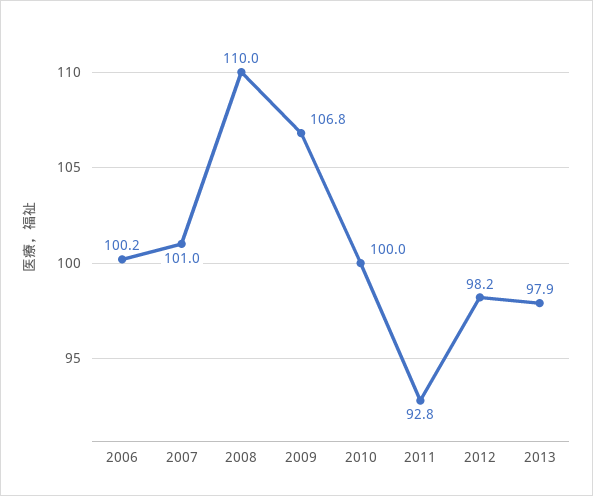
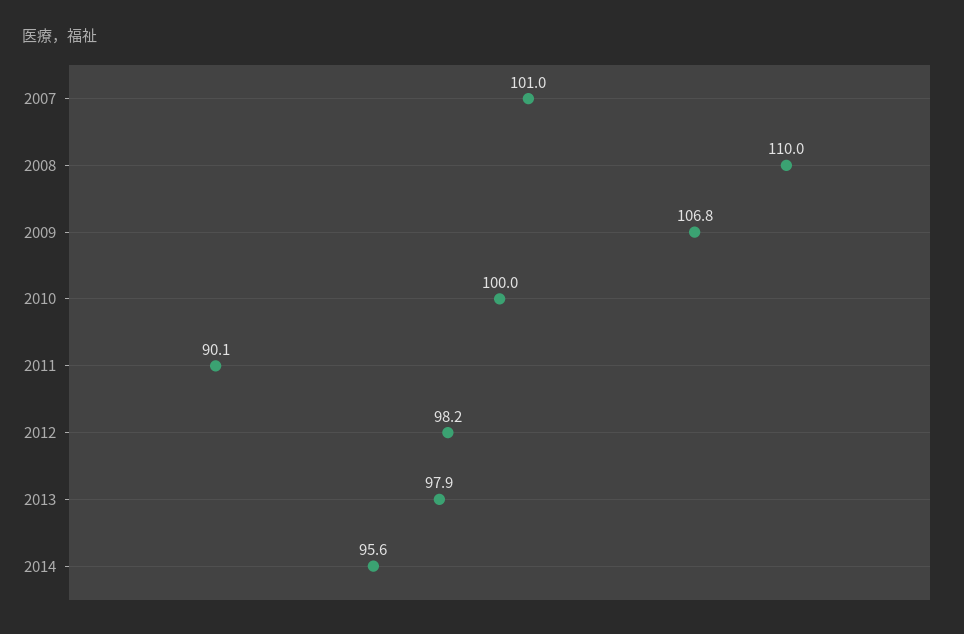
2006: 100.2 -> none
2011: 92.8 -> 90.1
2014: none -> 95.6

